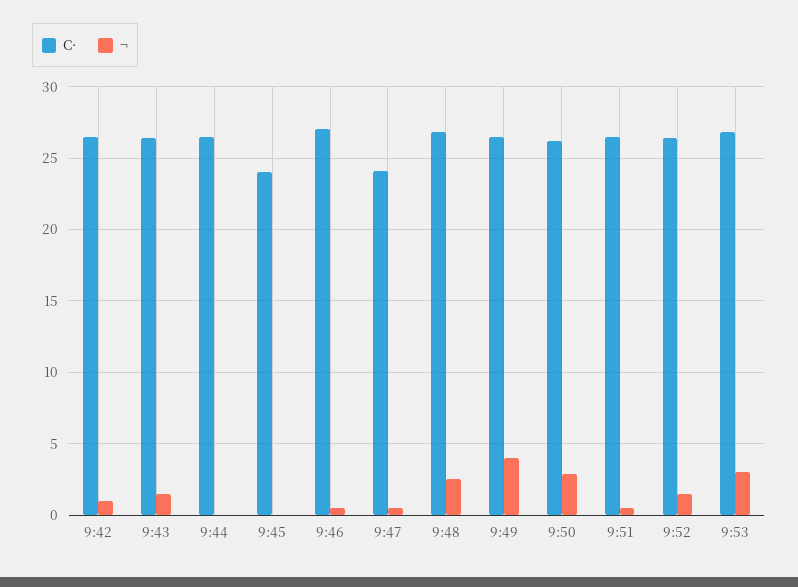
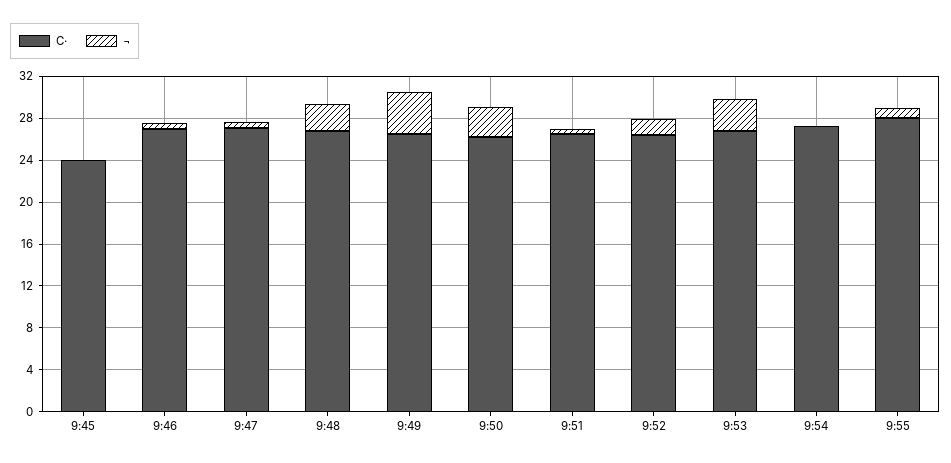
C·, 9:42: 26.5 -> none
¬, 9:42: 1 -> none
C·, 9:43: 26.5 -> none
¬, 9:43: 1.5 -> none
C·, 9:44: 26.5 -> none
¬, 9:44: 0 -> none
C·, 9:47: 24 -> 27
C·, 9:54: none -> 27
¬, 9:54: none -> 0
C·, 9:55: none -> 28
¬, 9:55: none -> 1

